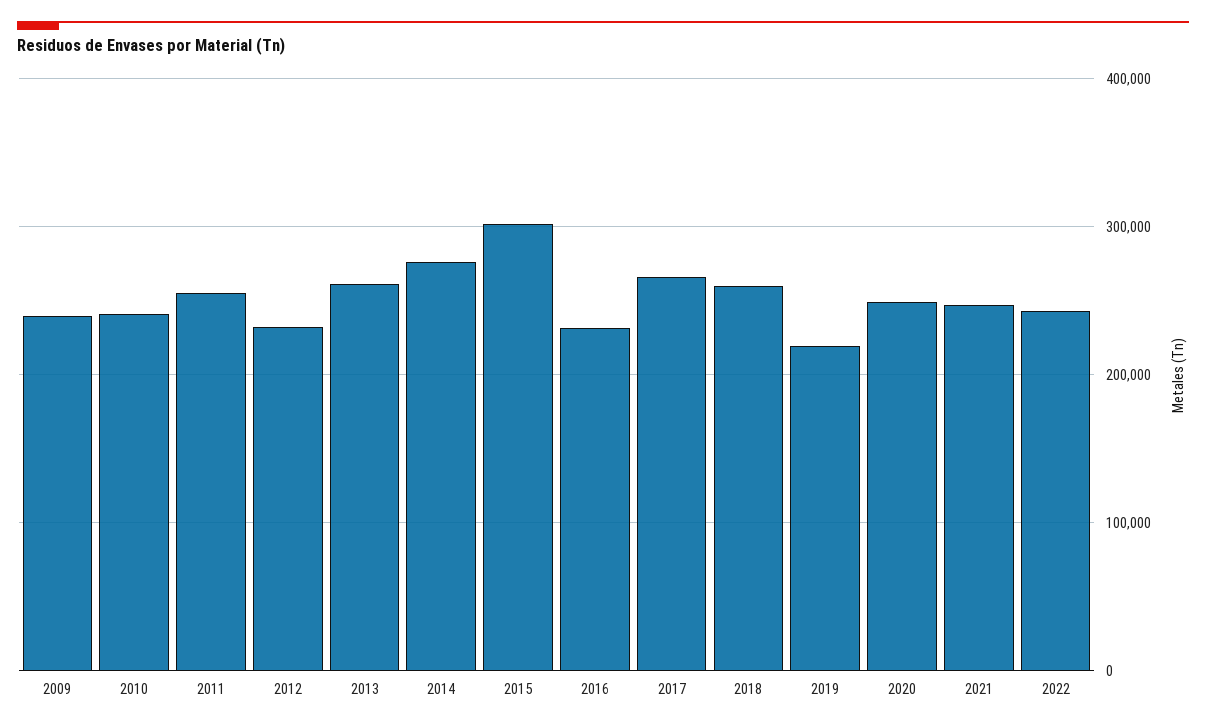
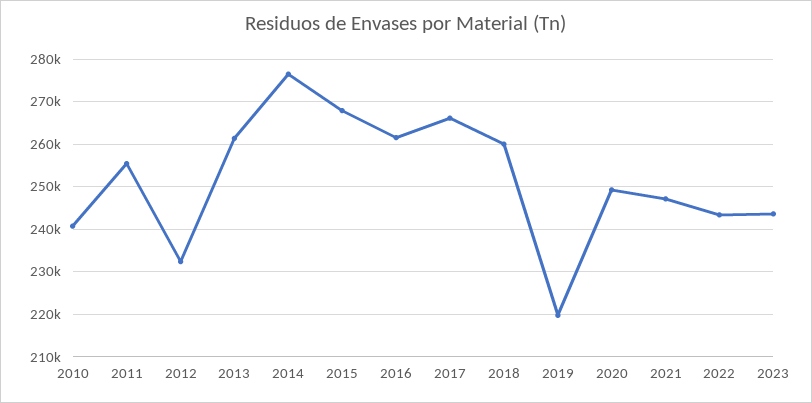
2009: 240000 -> none
2015: 300000 -> 268000
2016: 230000 -> 262000
2023: none -> 244000

